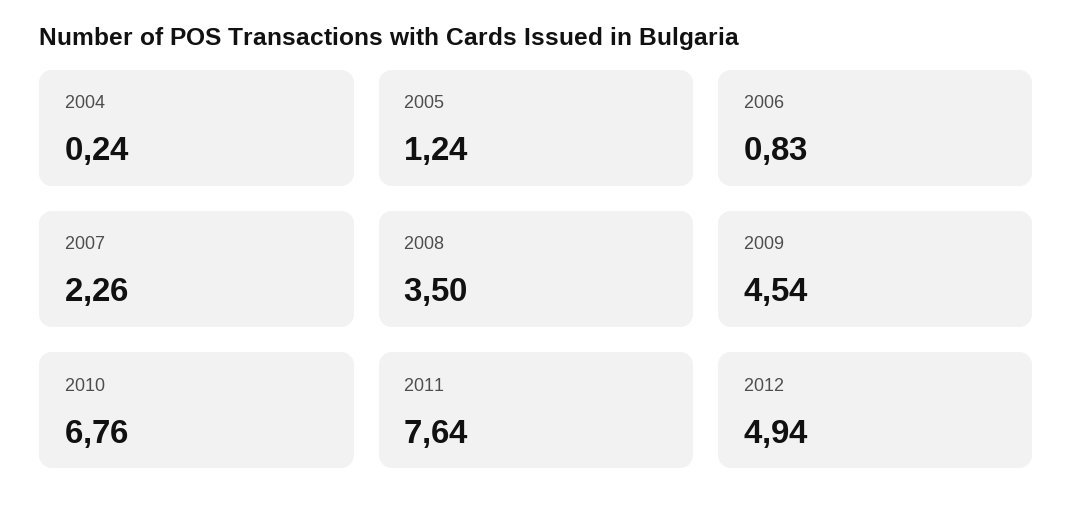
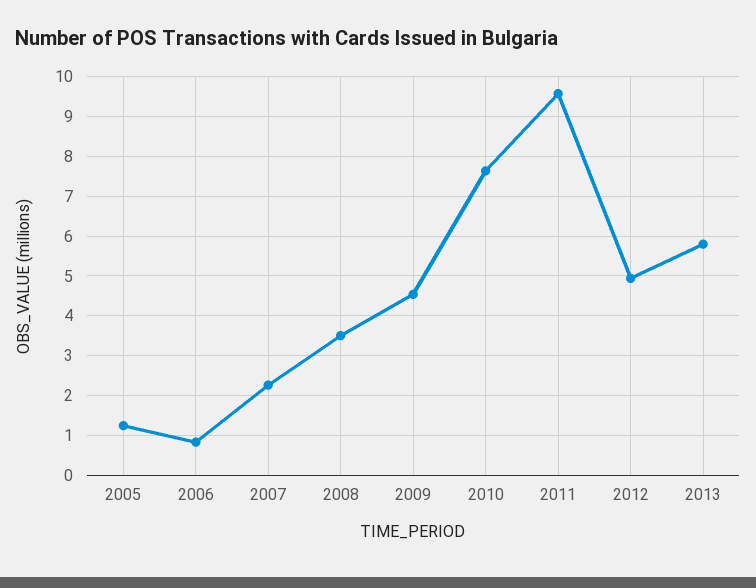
2004: 0.24 -> none
2010: 6.76 -> 7.6
2011: 7.64 -> 9.6
2013: none -> 5.8

